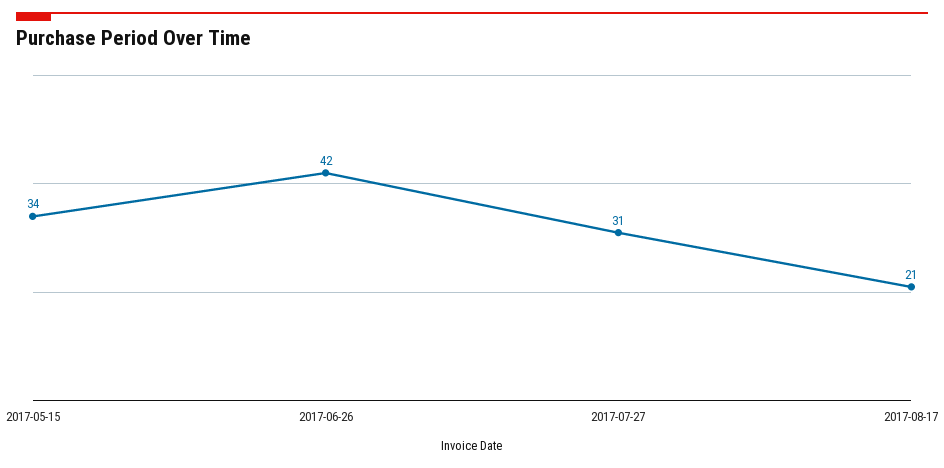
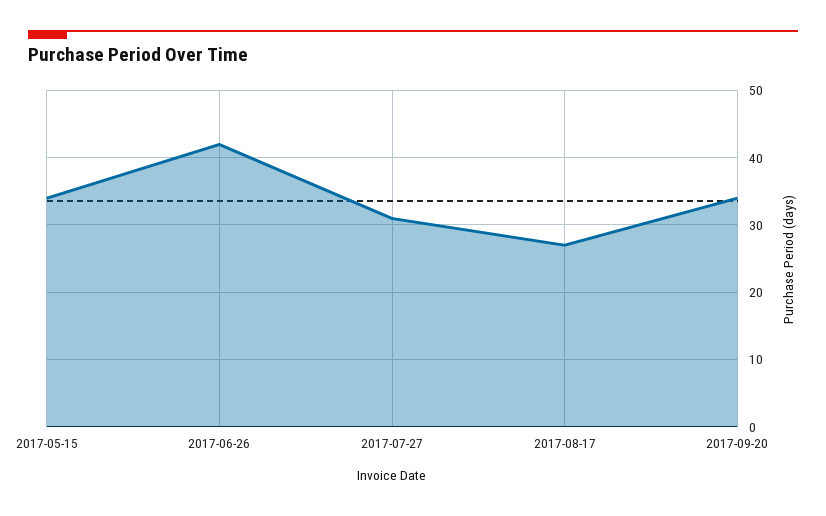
2017-08-17: 21 -> 27
2017-09-20: none -> 34

